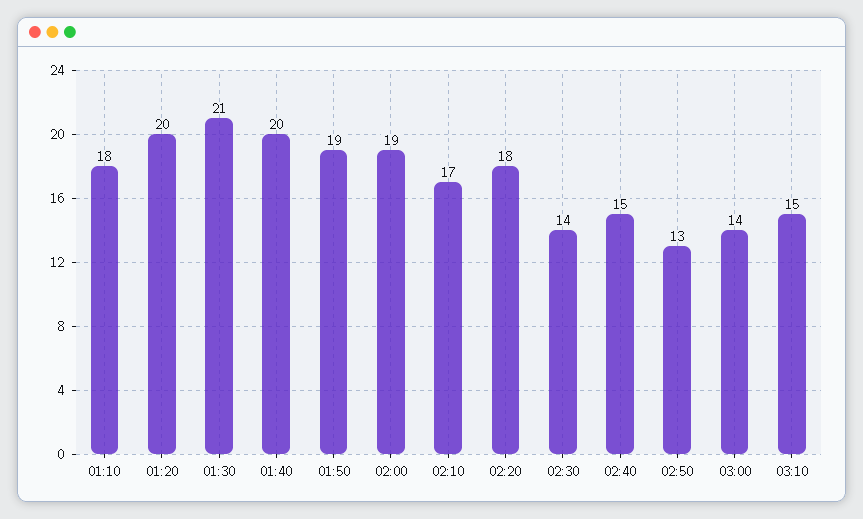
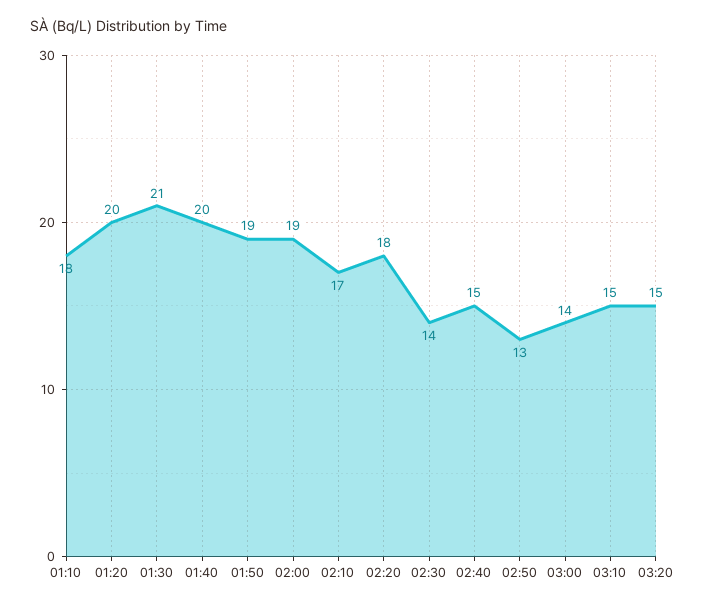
03:20: none -> 15

